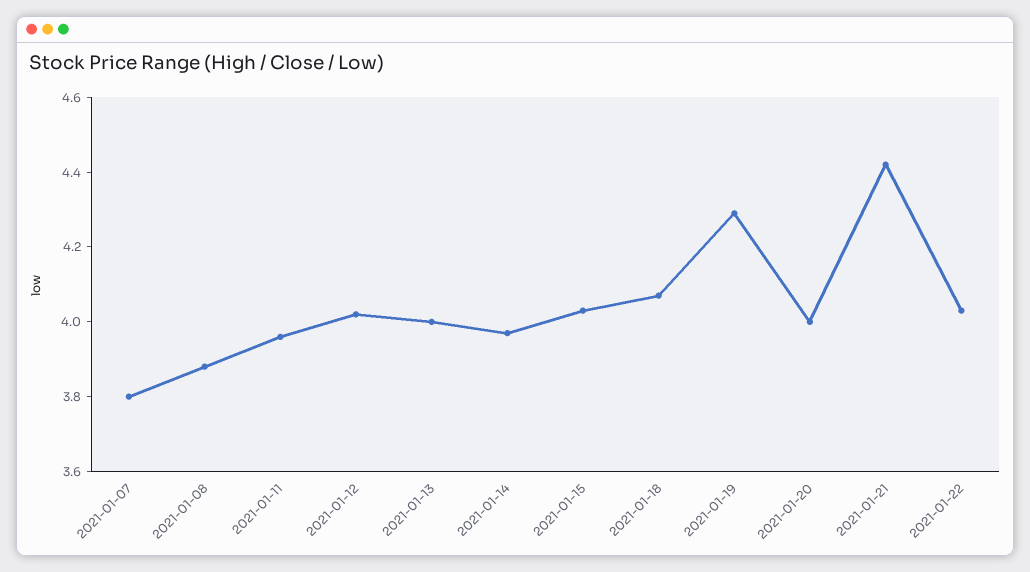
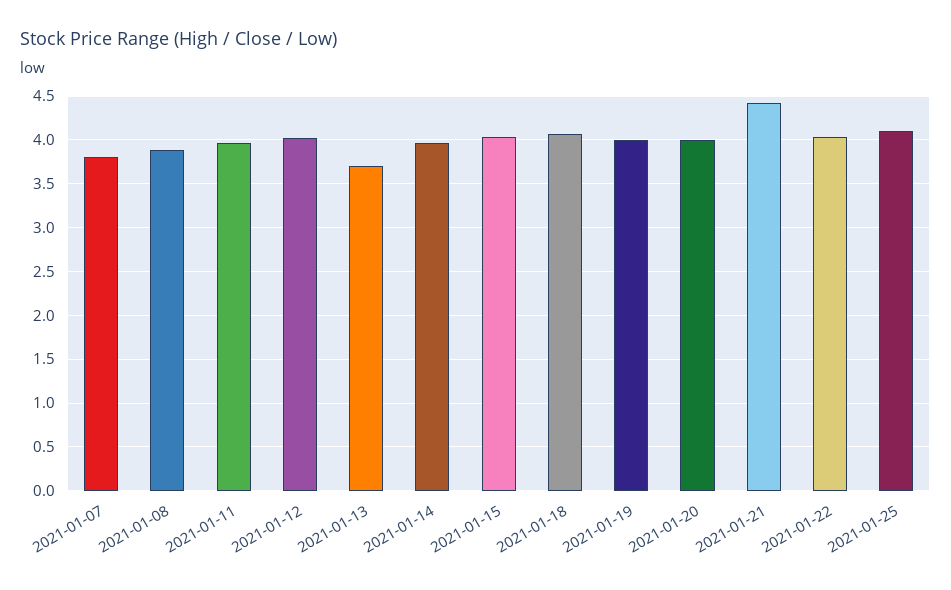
2021-01-13: 4 -> 3.7
2021-01-19: 4.3 -> 4
2021-01-25: none -> 4.1

